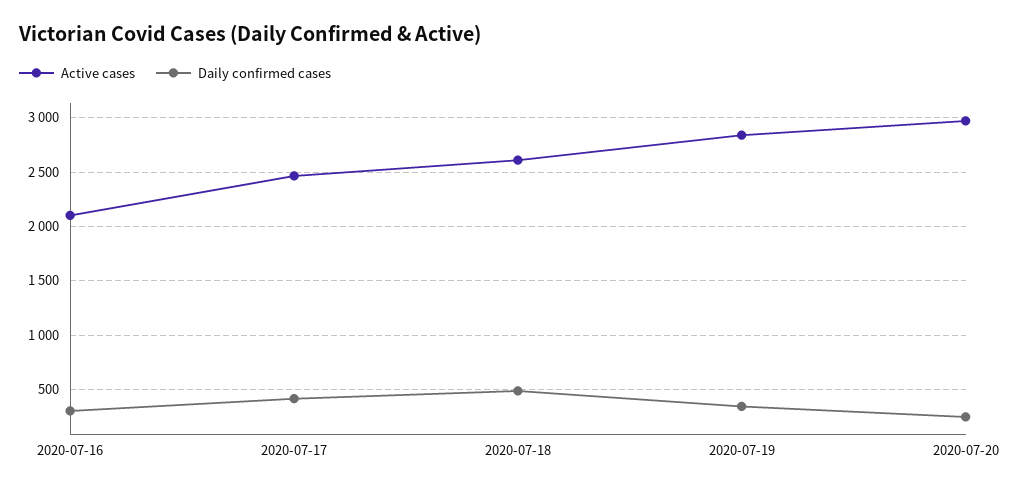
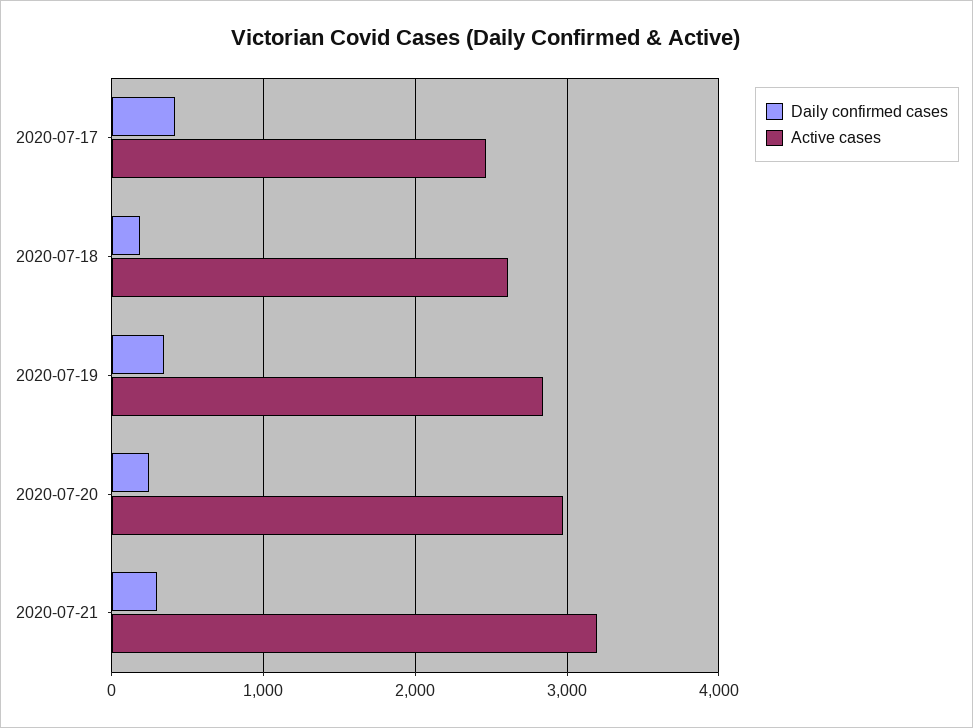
Active cases, 2020-07-16: 2100 -> none
Daily confirmed cases, 2020-07-16: 300 -> none
Daily confirmed cases, 2020-07-18: 500 -> 200
Daily confirmed cases, 2020-07-21: none -> 300
Active cases, 2020-07-21: none -> 3200

